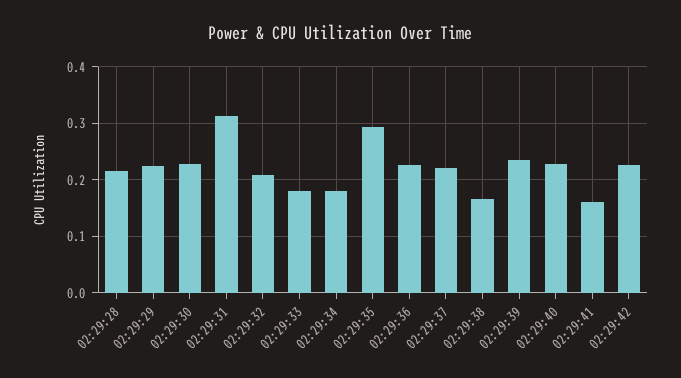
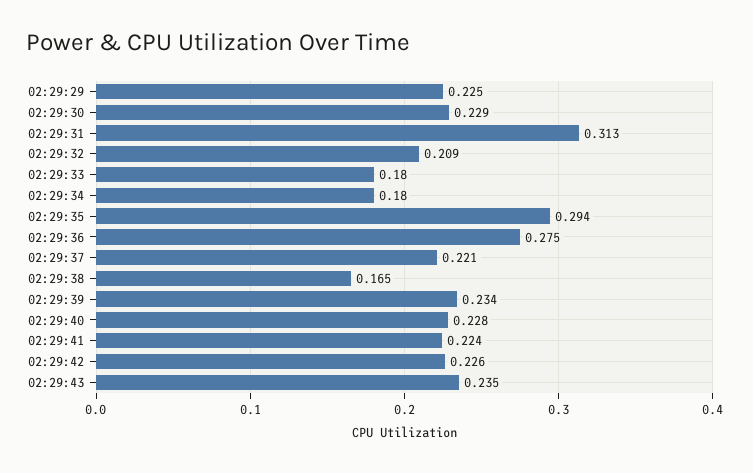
02:29:28: 0.22 -> none
02:29:36: 0.22 -> 0.275
02:29:41: 0.16 -> 0.224
02:29:43: none -> 0.235

